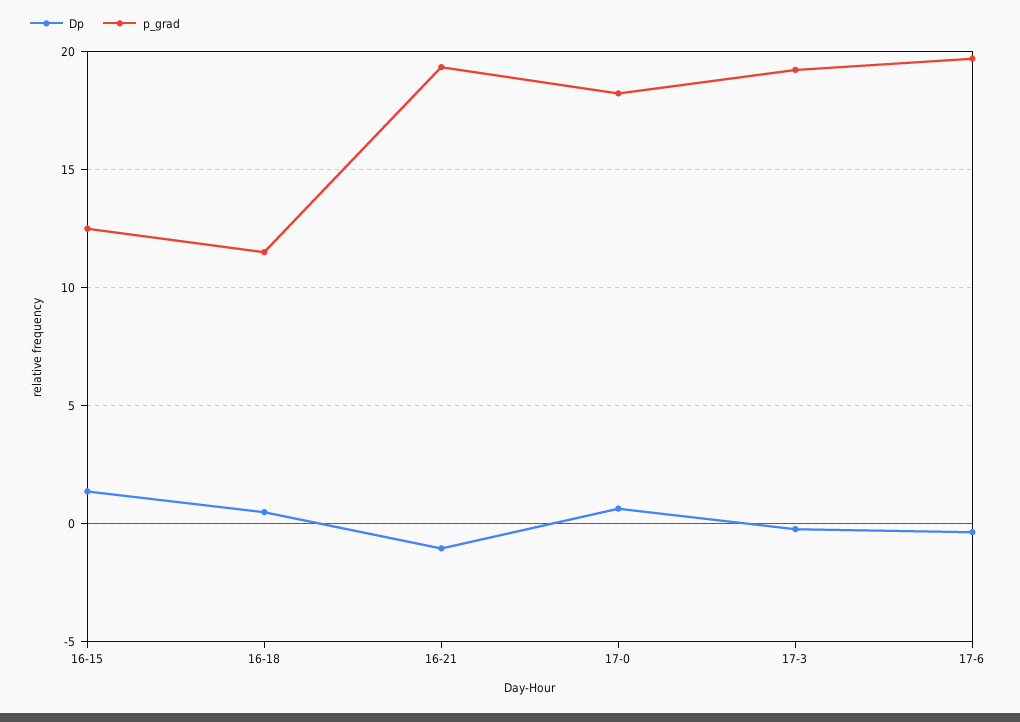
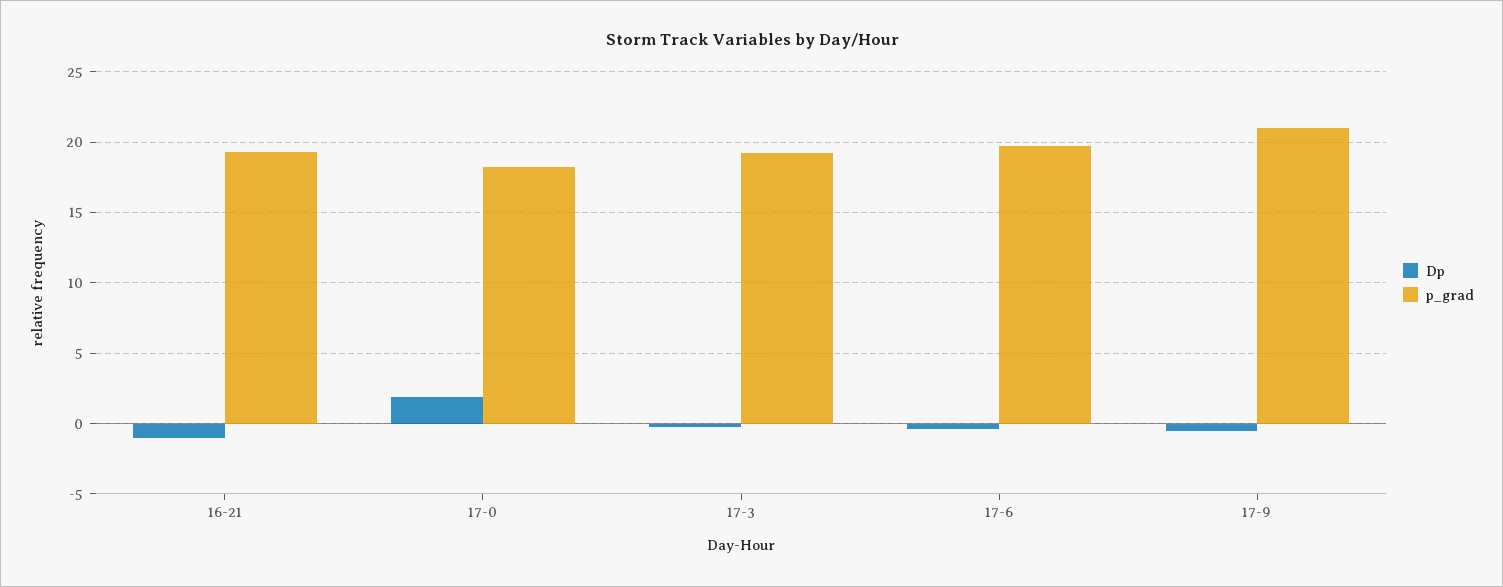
Dp, 16-15: 1.5 -> none
p_grad, 16-15: 12.5 -> none
Dp, 16-18: 0.5 -> none
p_grad, 16-18: 11.5 -> none
Dp, 17-0: 0.5 -> 2
Dp, 17-9: none -> -0.5
p_grad, 17-9: none -> 21

